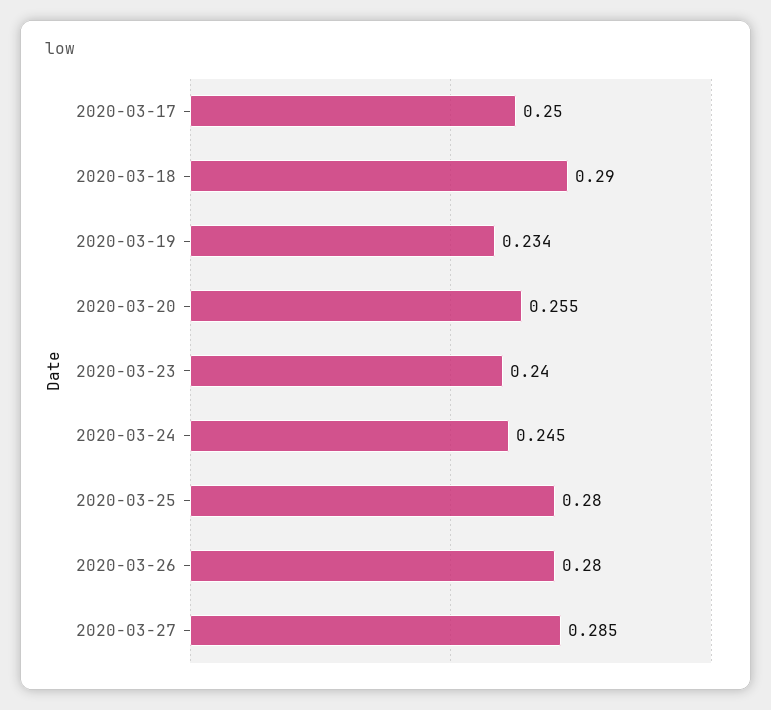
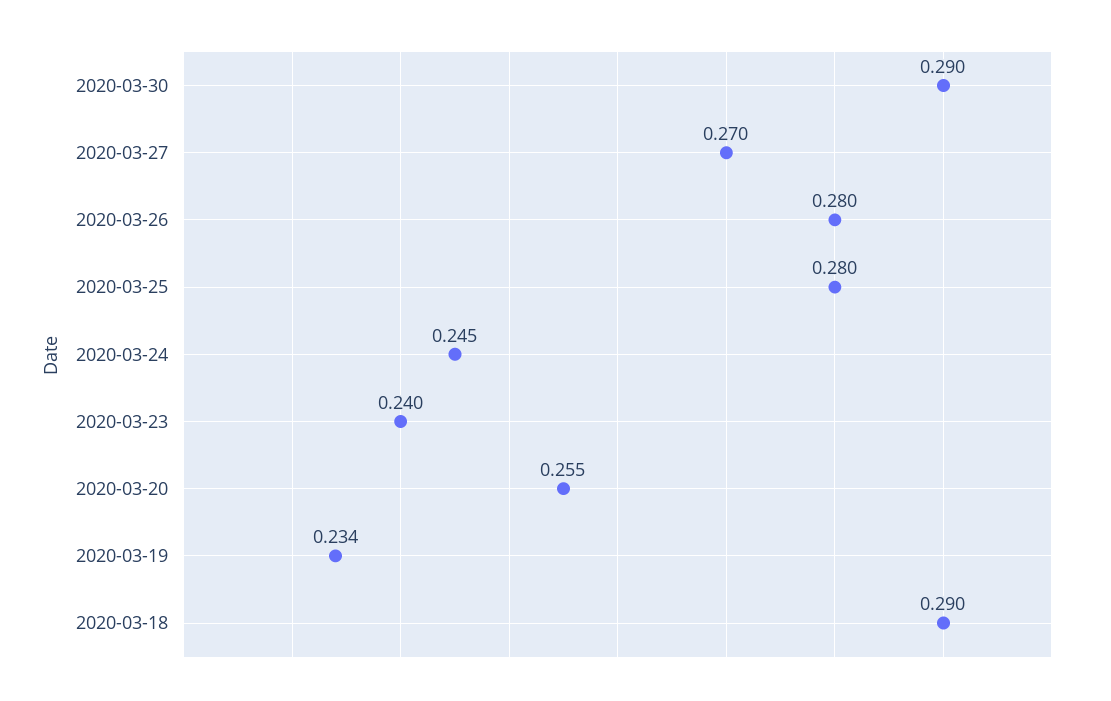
2020-03-17: 0.25 -> none
2020-03-27: 0.285 -> 0.27
2020-03-30: none -> 0.29

